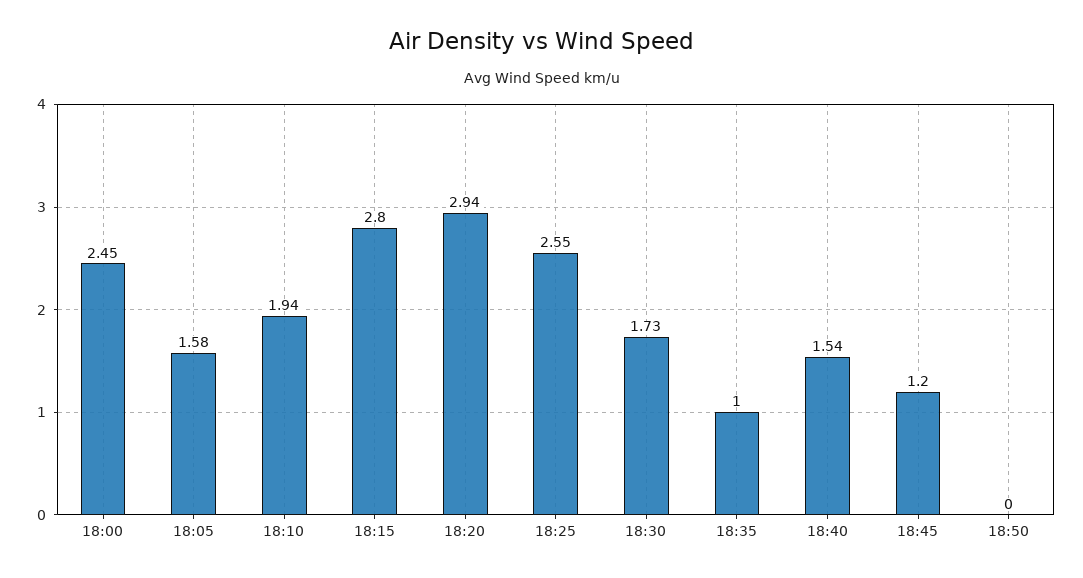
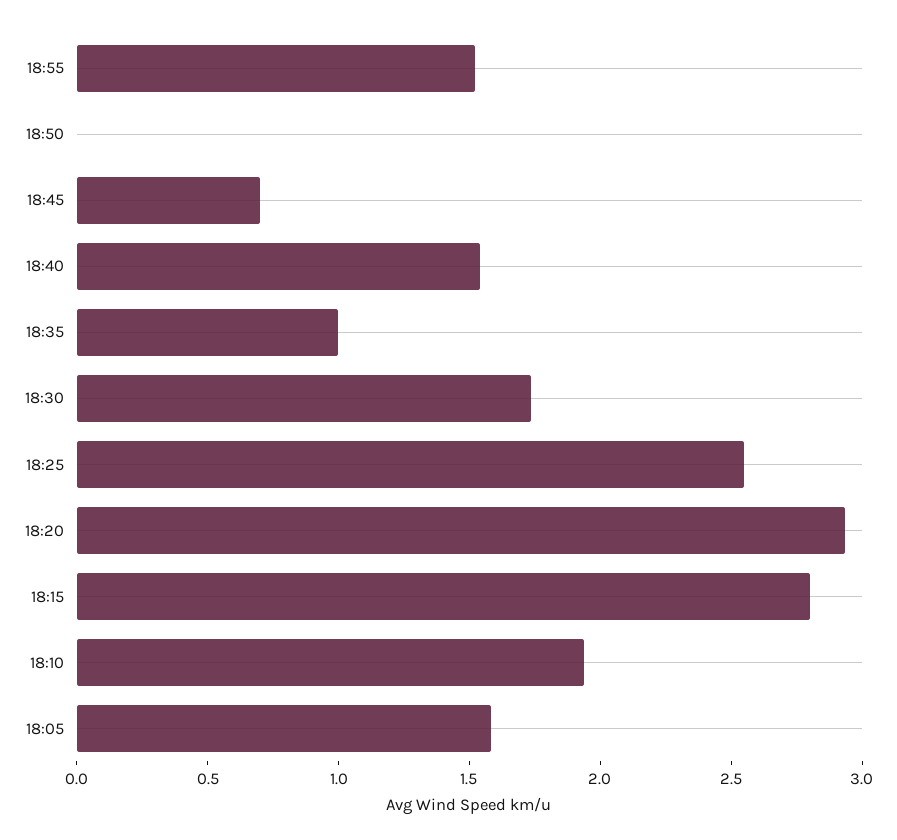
18:00: 2.45 -> none
18:45: 1.2 -> 0.7
18:55: none -> 1.5

